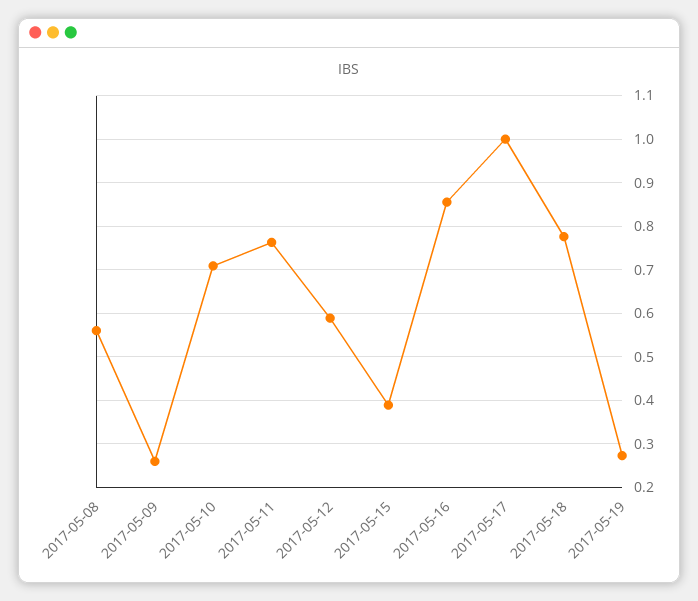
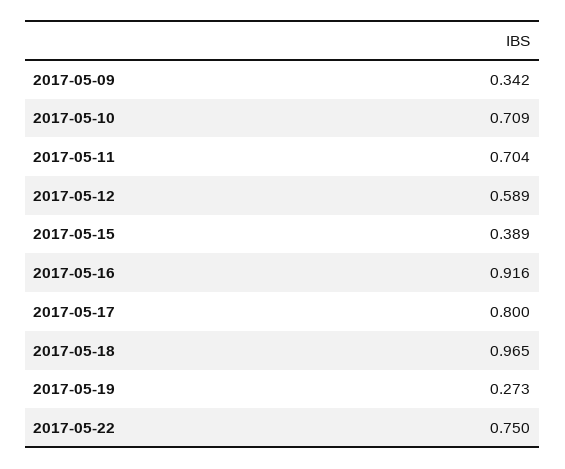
2017-05-08: 0.56 -> none
2017-05-09: 0.26 -> 0.342
2017-05-11: 0.76 -> 0.704
2017-05-16: 0.86 -> 0.916
2017-05-17: 1 -> 0.8
2017-05-18: 0.78 -> 0.965
2017-05-22: none -> 0.75

